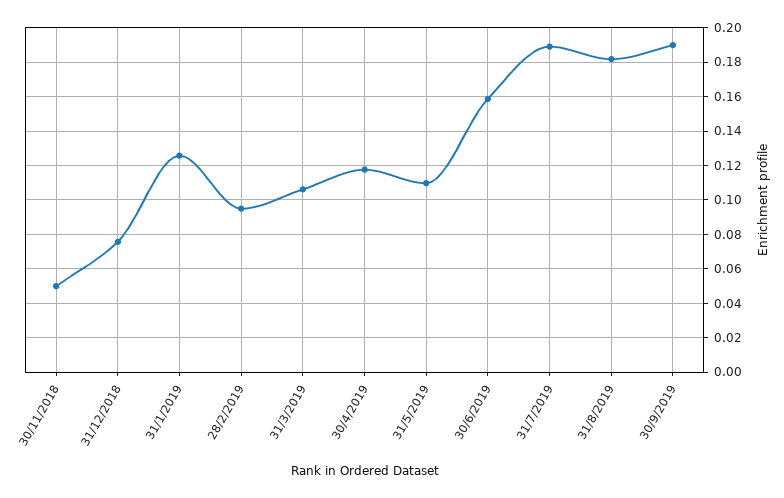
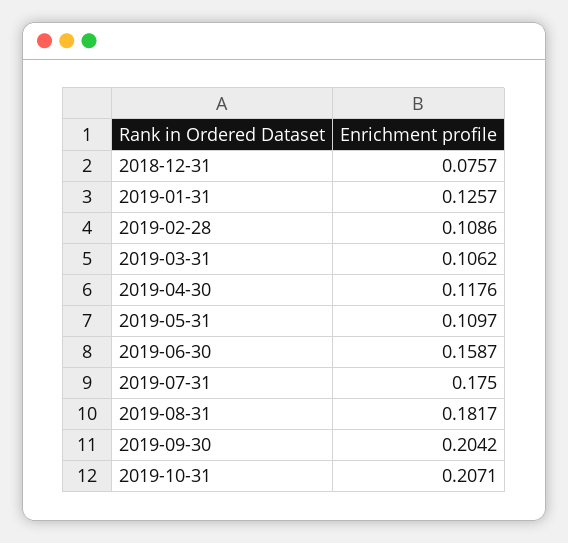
30/11/2018: 0.05 -> none
28/2/2019: 0.095 -> 0.1086
31/7/2019: 0.19 -> 0.175
30/9/2019: 0.19 -> 0.2042
2019-10-31: none -> 0.2071

